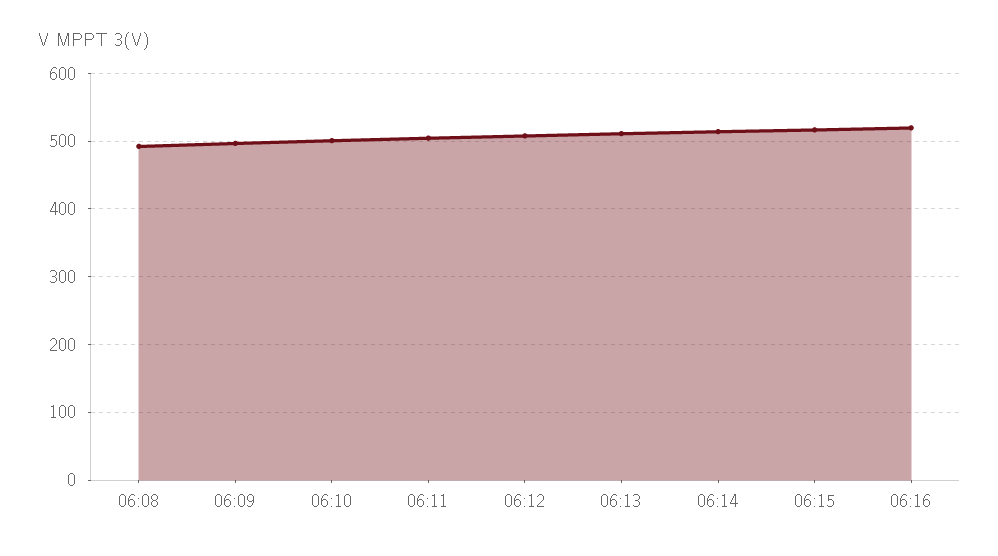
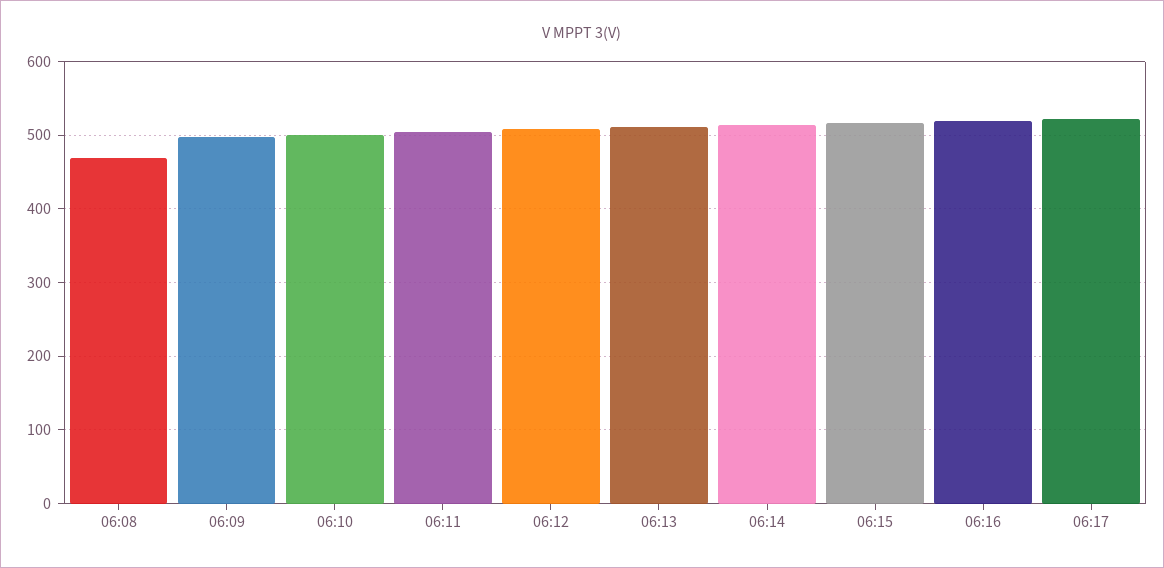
06:08: 490 -> 470
06:17: none -> 520

